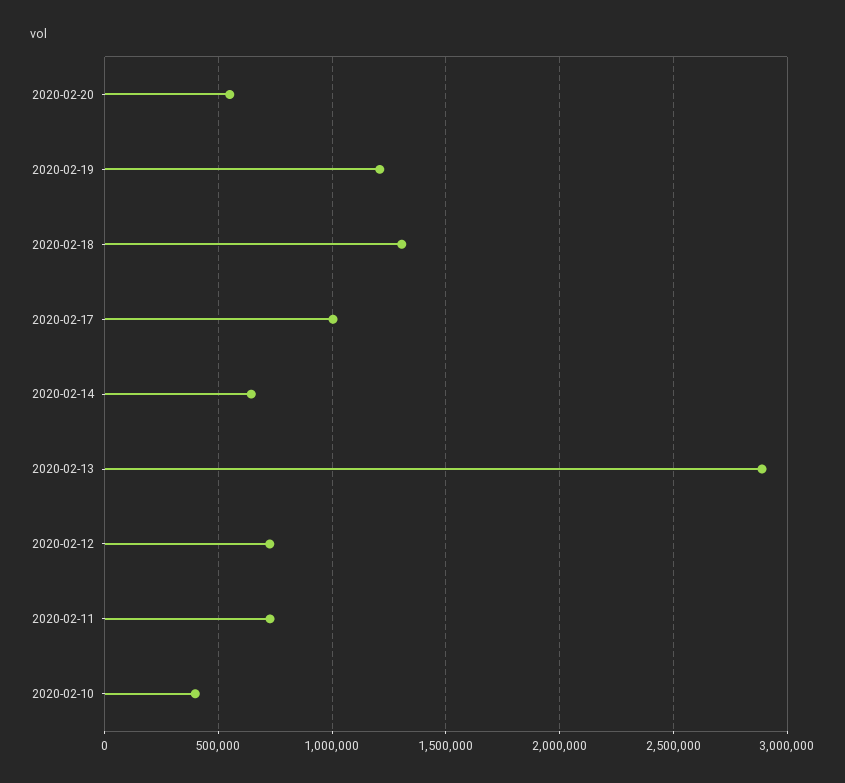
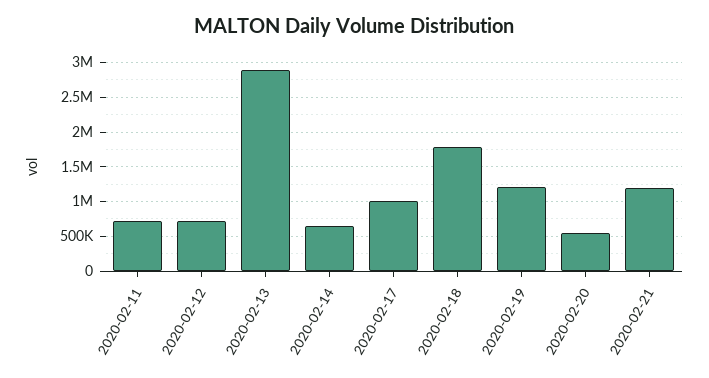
2020-02-18: 1300000 -> 1800000
2020-02-10: 400000 -> none
2020-02-21: none -> 1200000

